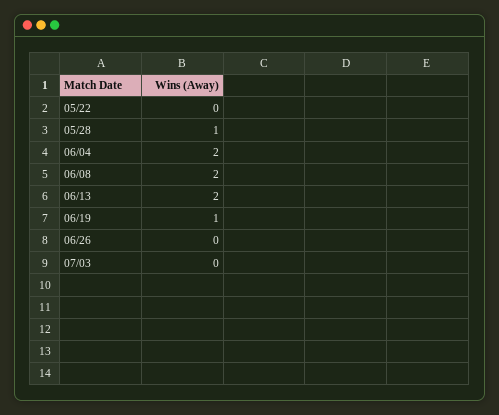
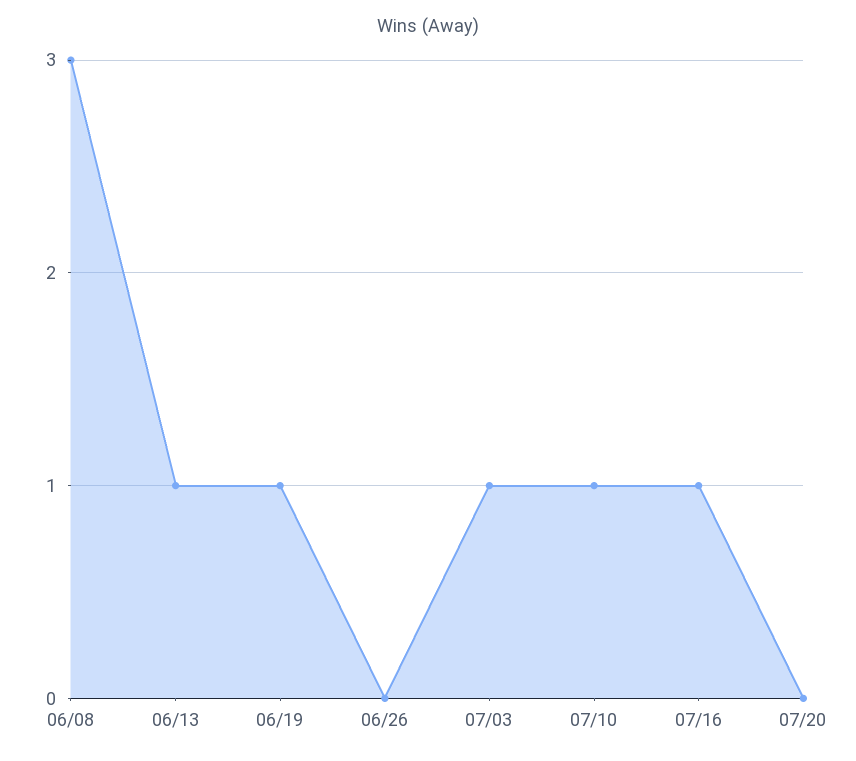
05/22: 0 -> none
05/28: 1 -> none
06/04: 2 -> none
06/08: 2 -> 3
06/13: 2 -> 1
07/03: 0 -> 1
07/10: none -> 1
07/16: none -> 1
07/20: none -> 0

